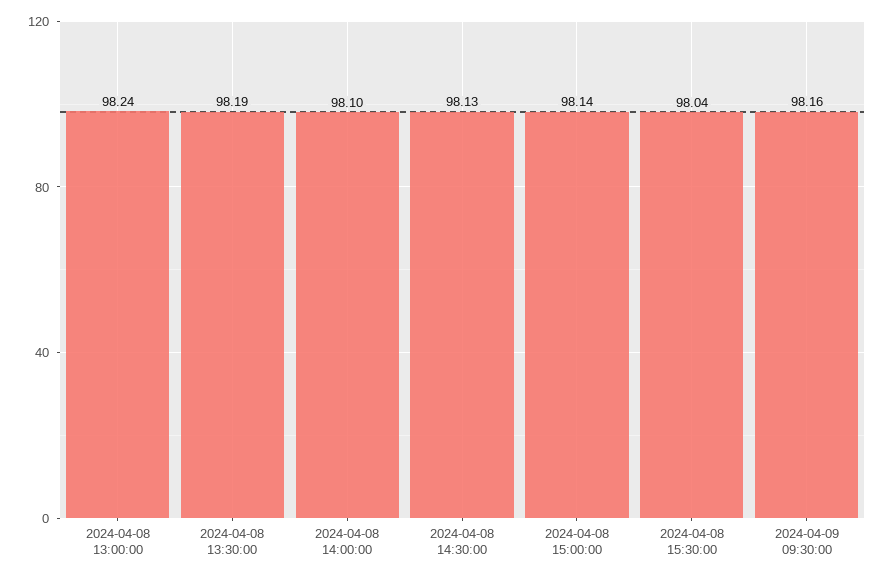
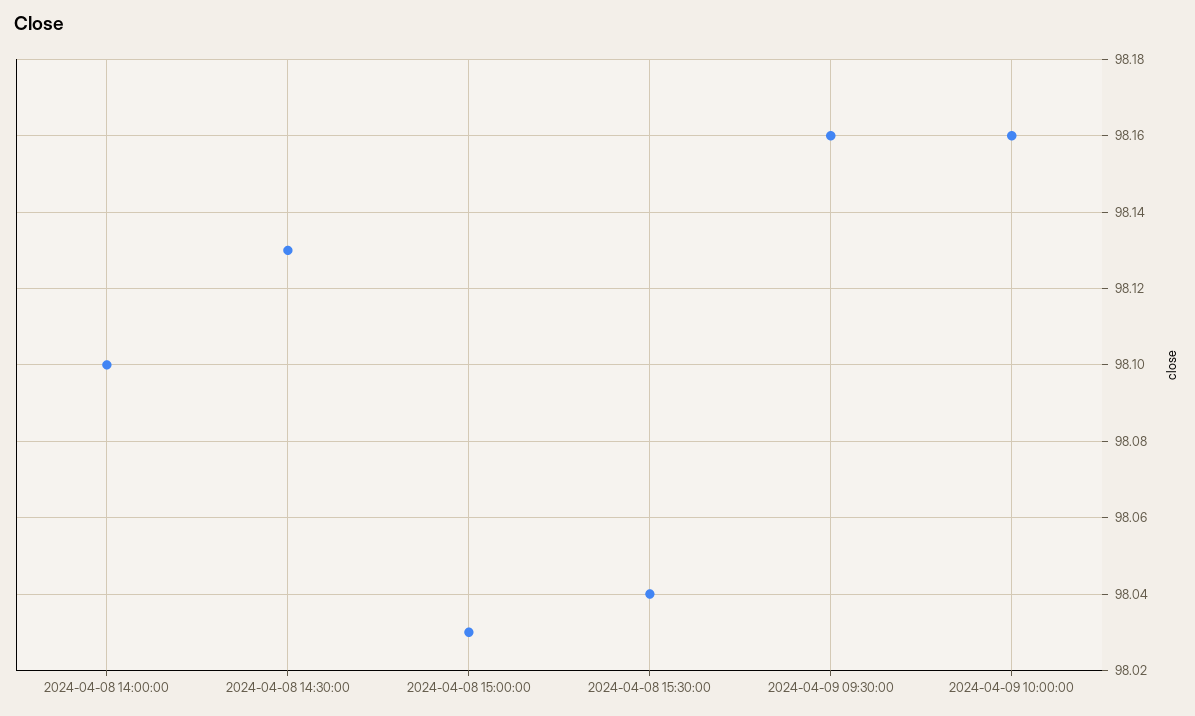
2024-04-08 13:00:00: 98.24 -> none
2024-04-08 13:30:00: 98.19 -> none
2024-04-08 15:00:00: 98.14 -> 98.03
2024-04-09 10:00:00: none -> 98.16

